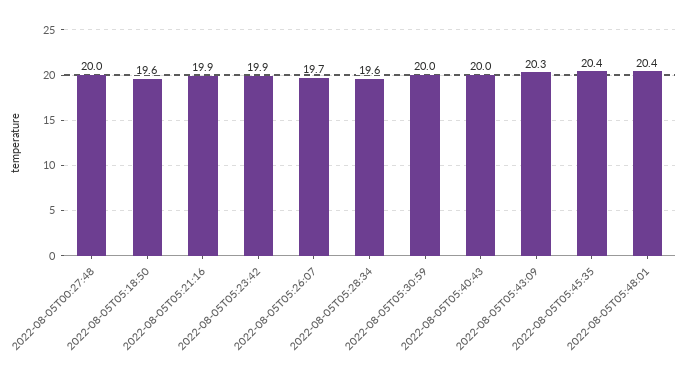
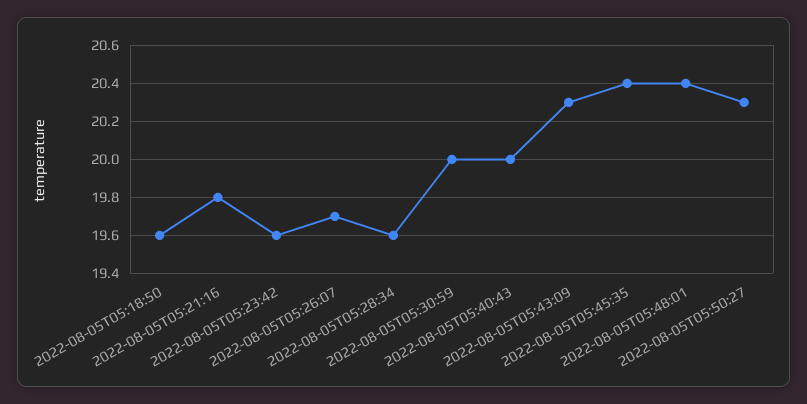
2022-08-05T00:27:48: 20 -> none
2022-08-05T05:21:16: 19.9 -> 19.8
2022-08-05T05:23:42: 19.9 -> 19.6
2022-08-05T05:50:27: none -> 20.3

